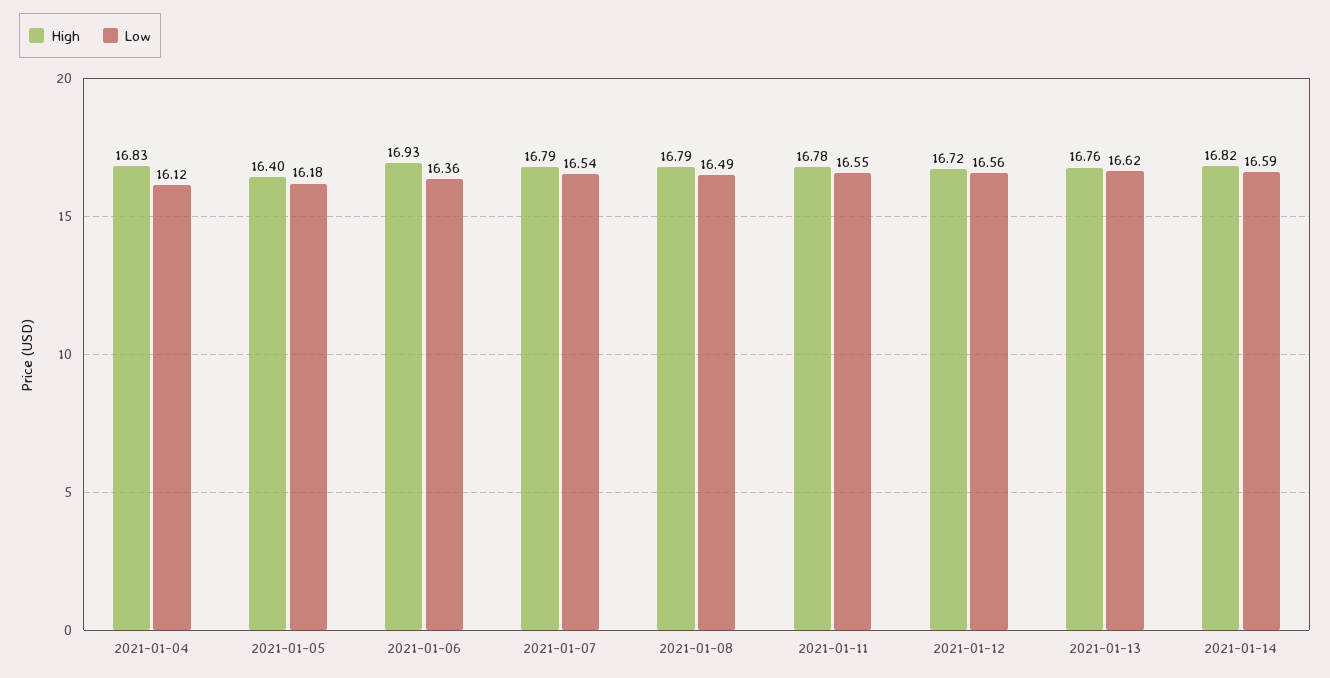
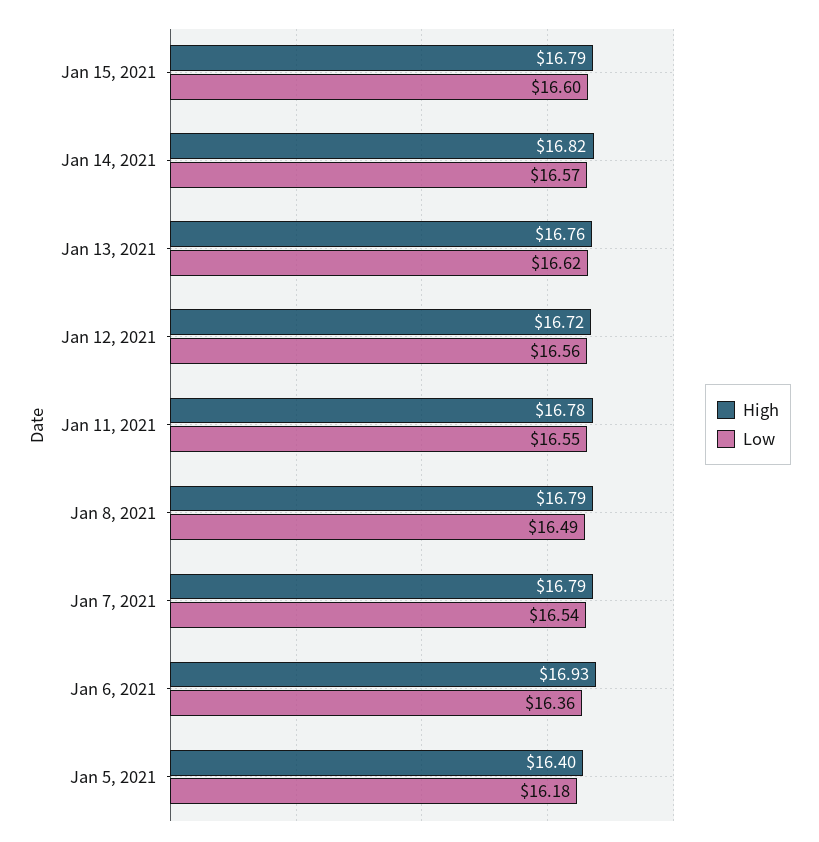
High, 2021-01-04: 16.83 -> none
Low, 2021-01-04: 16.12 -> none
Low, 2021-01-14: 16.59 -> 16.57
High, Jan 15, 2021: none -> 16.79
Low, Jan 15, 2021: none -> 16.6

